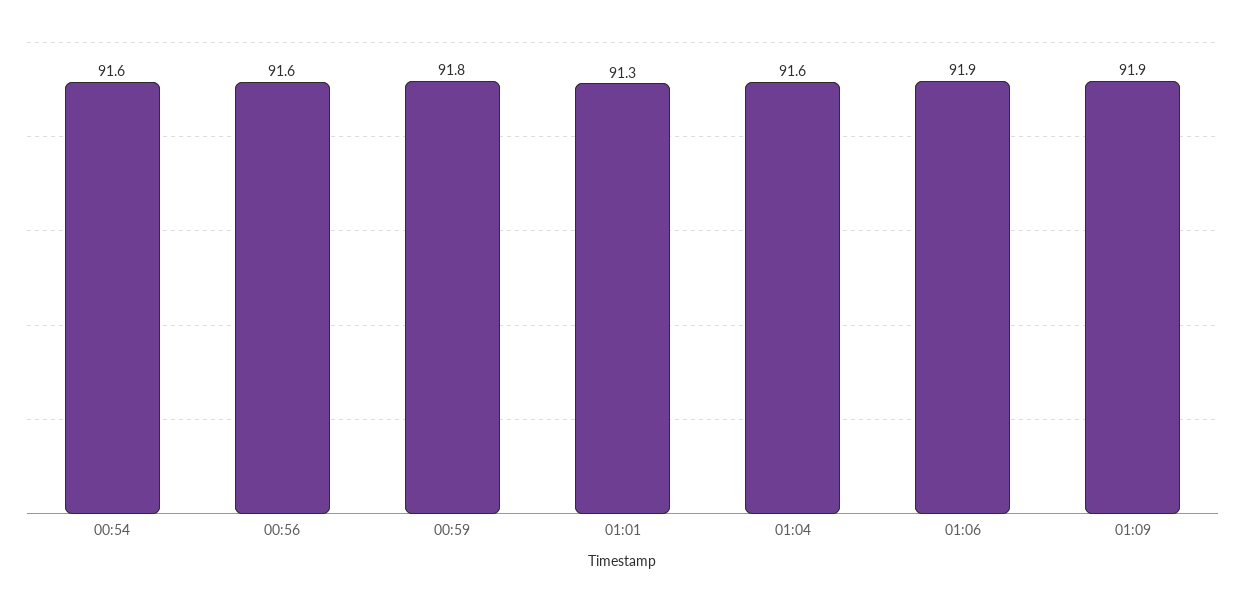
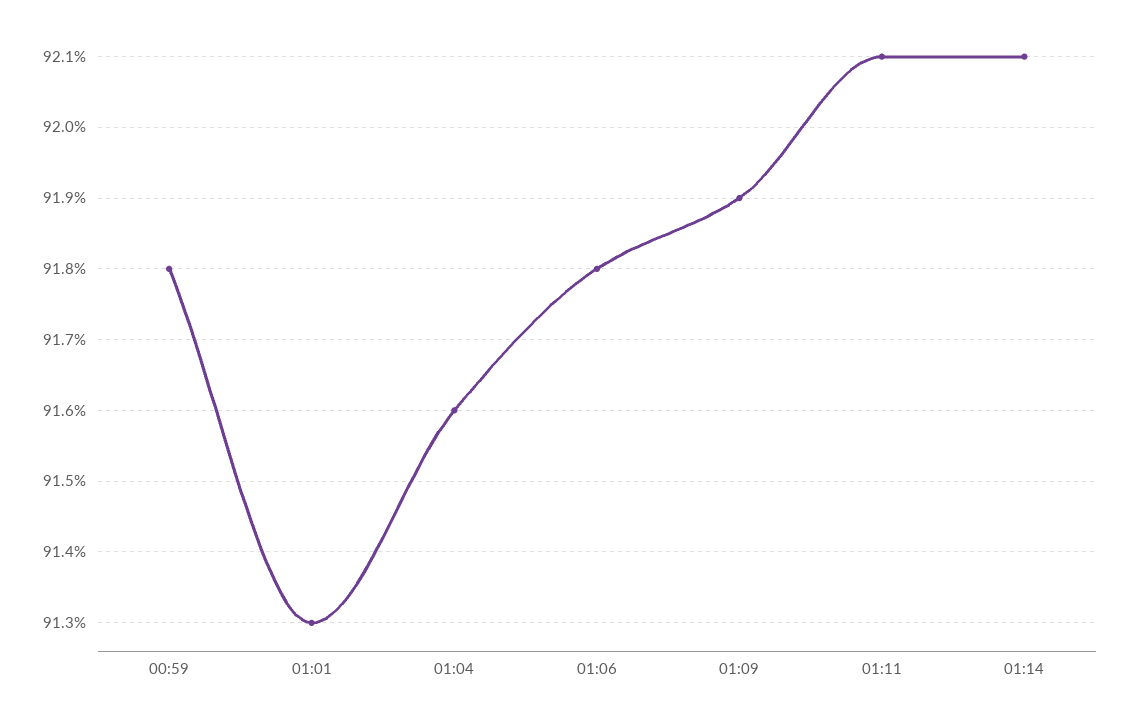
00:54: 91.6 -> none
00:56: 91.6 -> none
01:06: 91.9 -> 91.8
01:11: none -> 92.1
01:14: none -> 92.1

